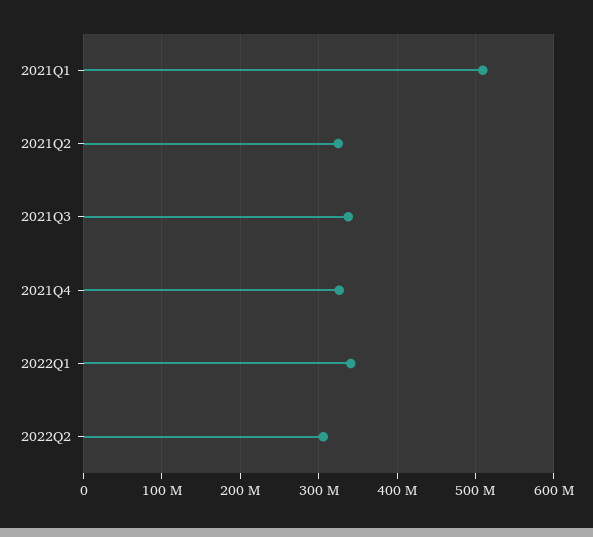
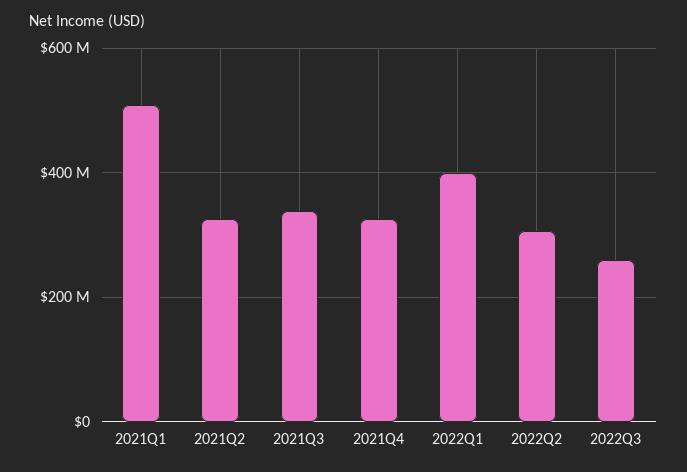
2022Q1: 340000000 -> 400000000
2022Q3: none -> 260000000

